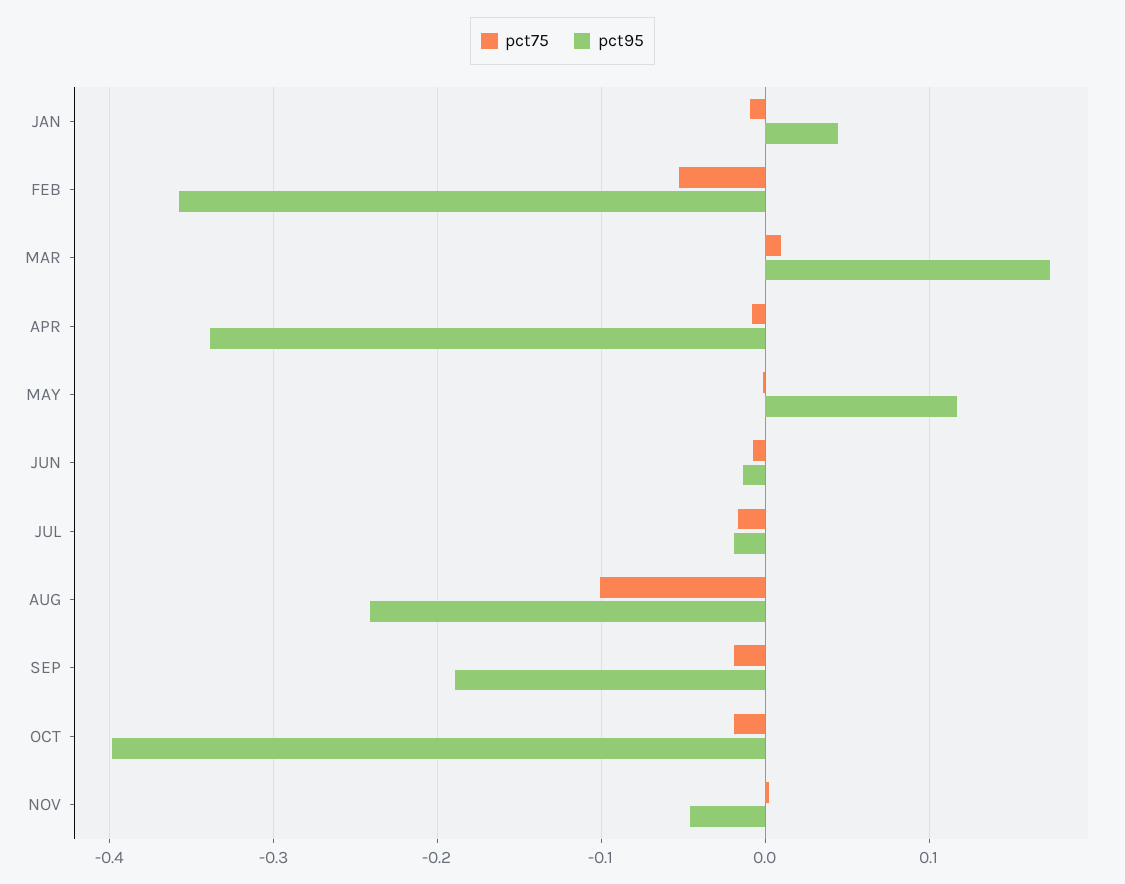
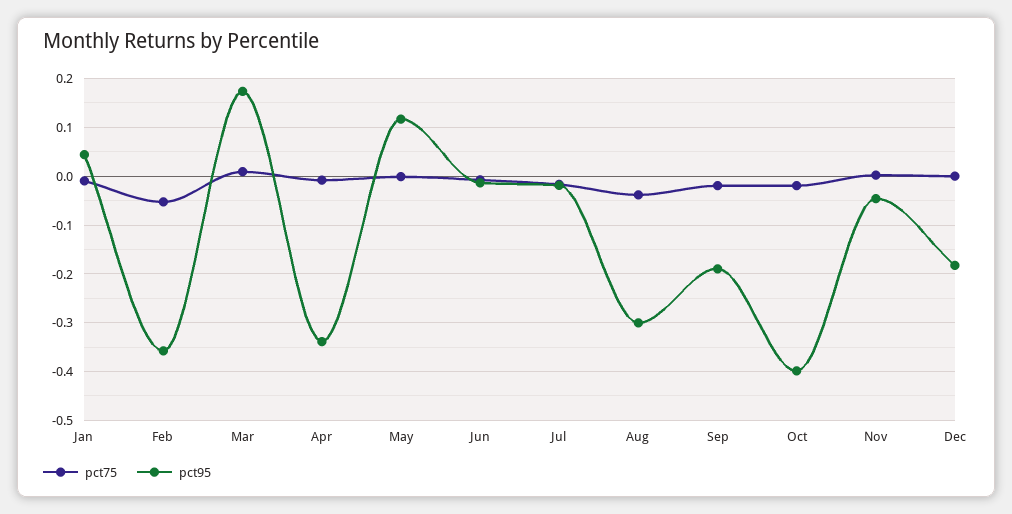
pct75, AUG: -0.1 -> -0.04
pct95, AUG: -0.24 -> -0.3
pct75, Dec: none -> 0
pct95, Dec: none -> -0.18

